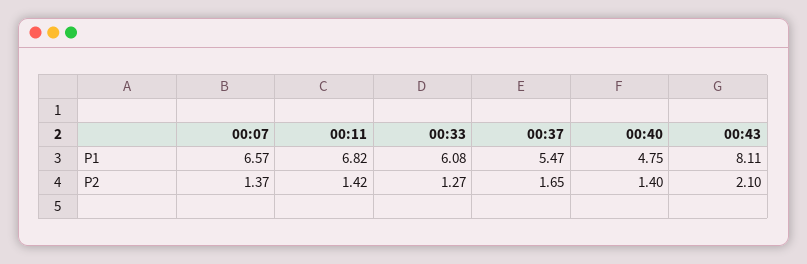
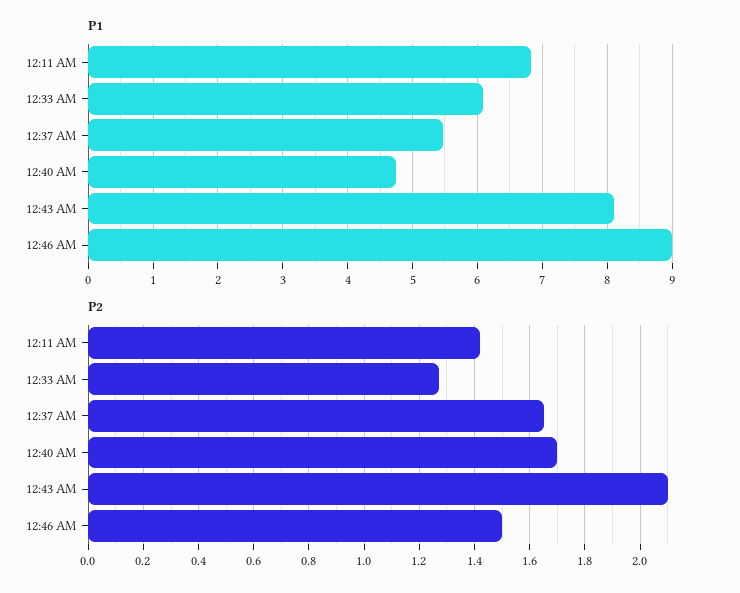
P1, 00:07: 6.57 -> none
P2, 00:07: 1.37 -> none
P2, 00:40: 1.4 -> 1.7
P1, 12:46 AM: none -> 9
P2, 12:46 AM: none -> 1.5

